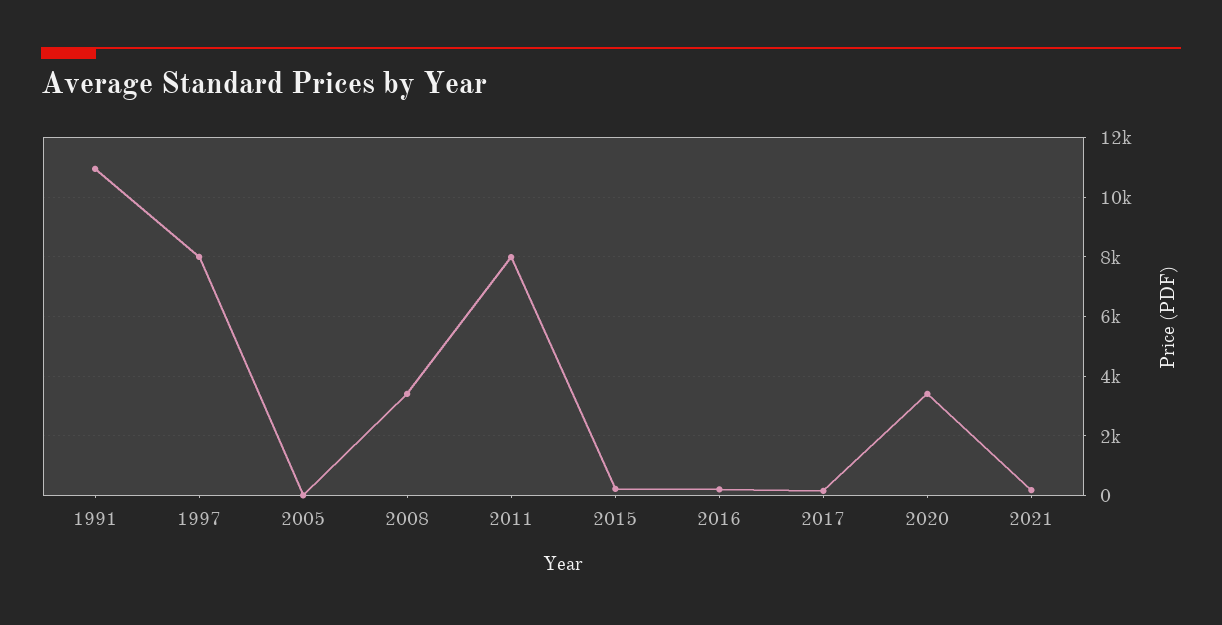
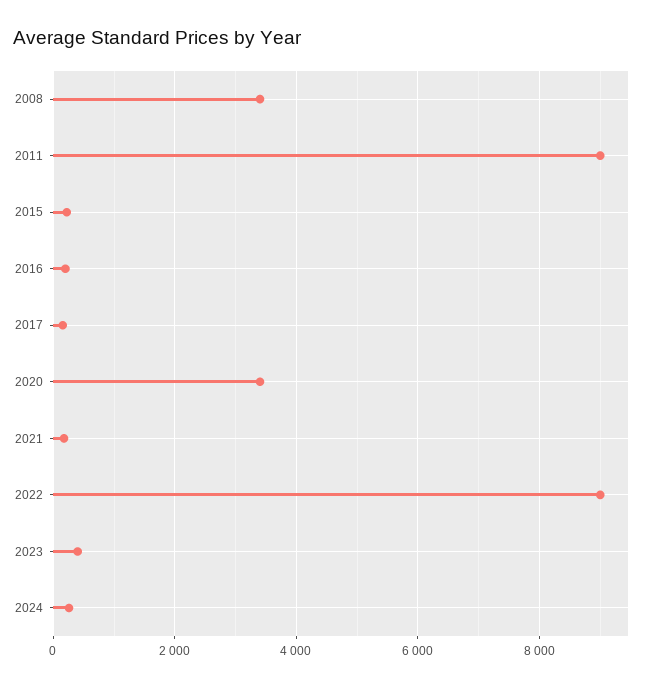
1991: 11000 -> none
1997: 8000 -> none
2005: 0 -> none
2011: 8000 -> 9000
2022: none -> 9000
2023: none -> 400
2024: none -> 200

